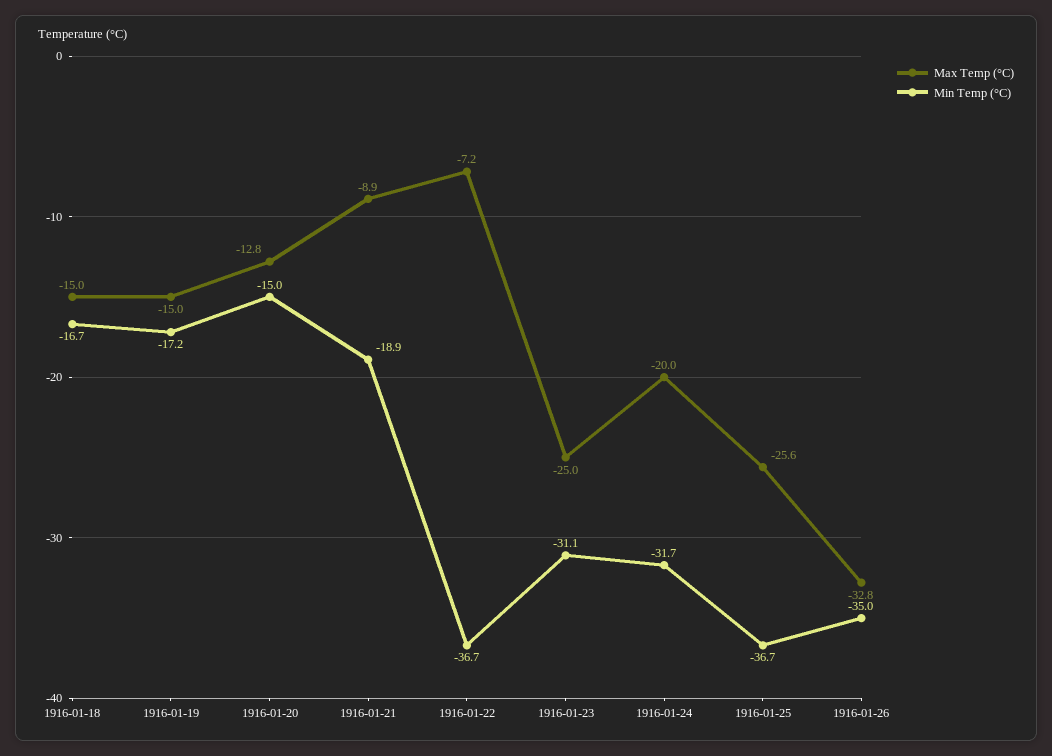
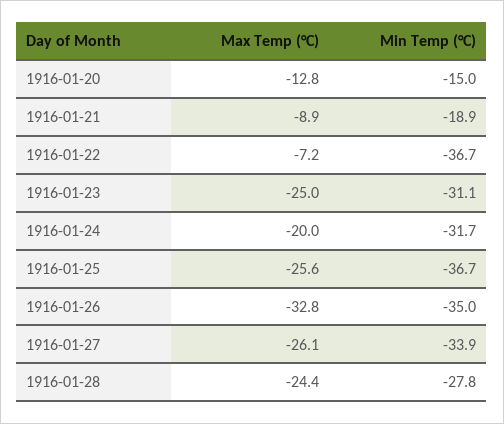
Max Temp (°C), 1916-01-18: -15 -> none
Min Temp (°C), 1916-01-18: -16.7 -> none
Max Temp (°C), 1916-01-19: -15 -> none
Min Temp (°C), 1916-01-19: -17.2 -> none
Max Temp (°C), 1916-01-27: none -> -26.1
Min Temp (°C), 1916-01-27: none -> -33.9
Max Temp (°C), 1916-01-28: none -> -24.4
Min Temp (°C), 1916-01-28: none -> -27.8

